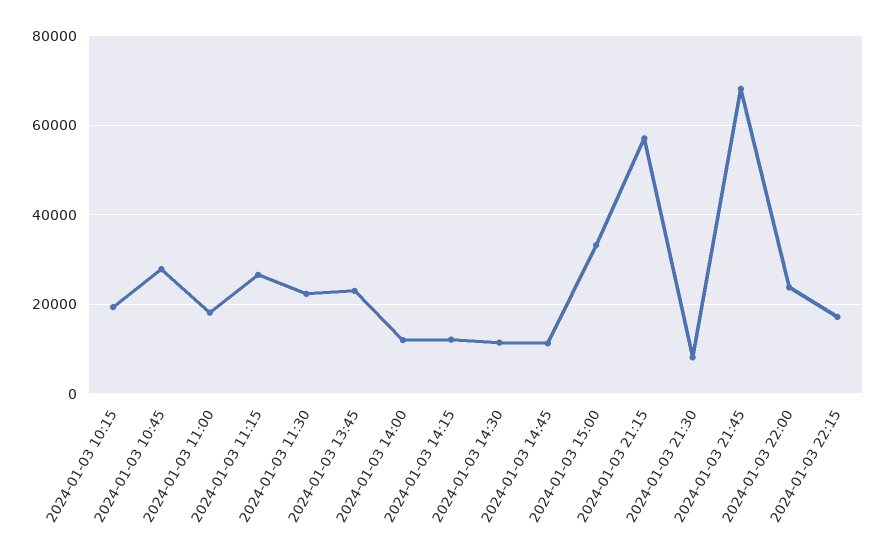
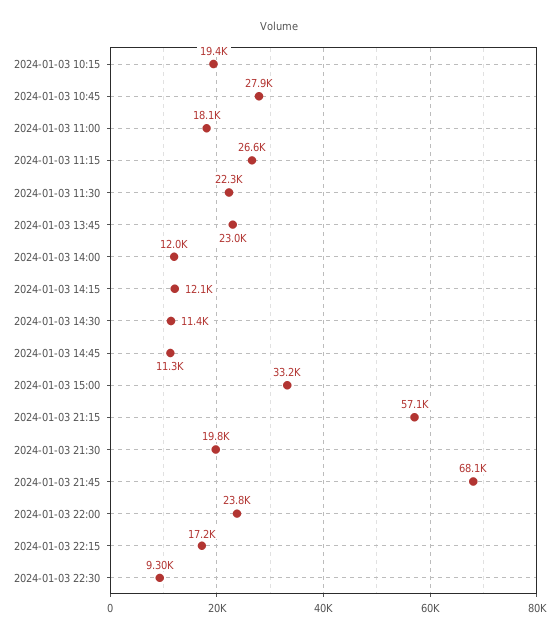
2024-01-03 21:30: 8000 -> 19800
2024-01-03 22:30: none -> 9300

